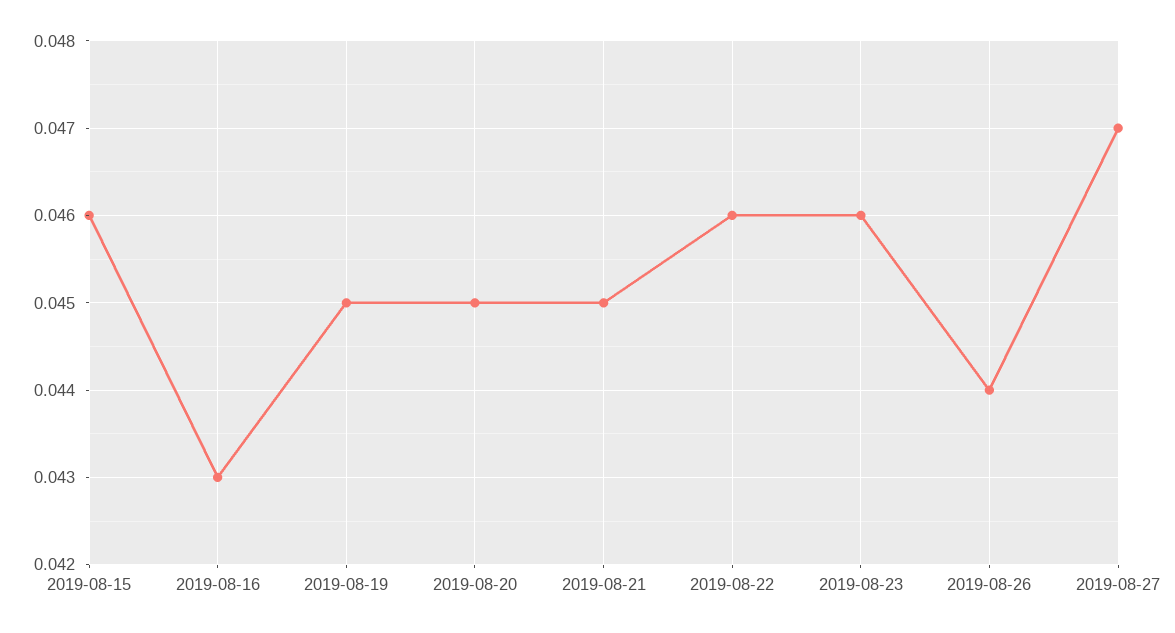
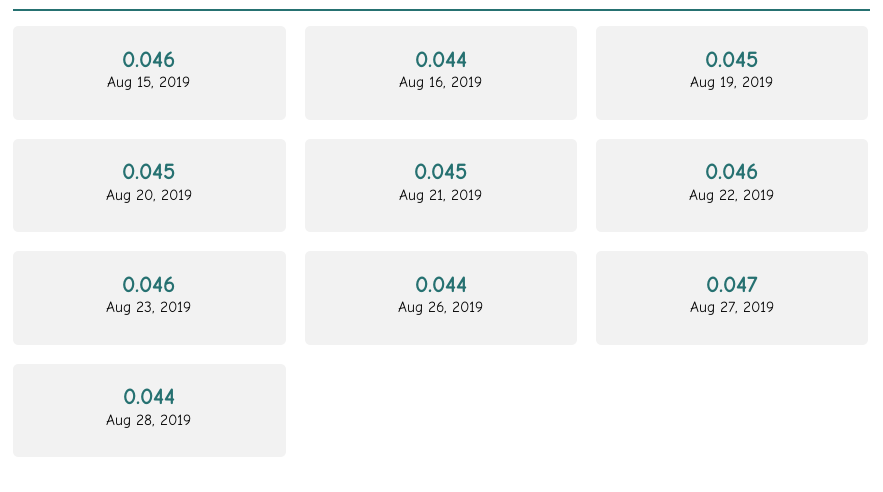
2019-08-16: 0.043 -> 0.044
Aug 28, 2019: none -> 0.044

